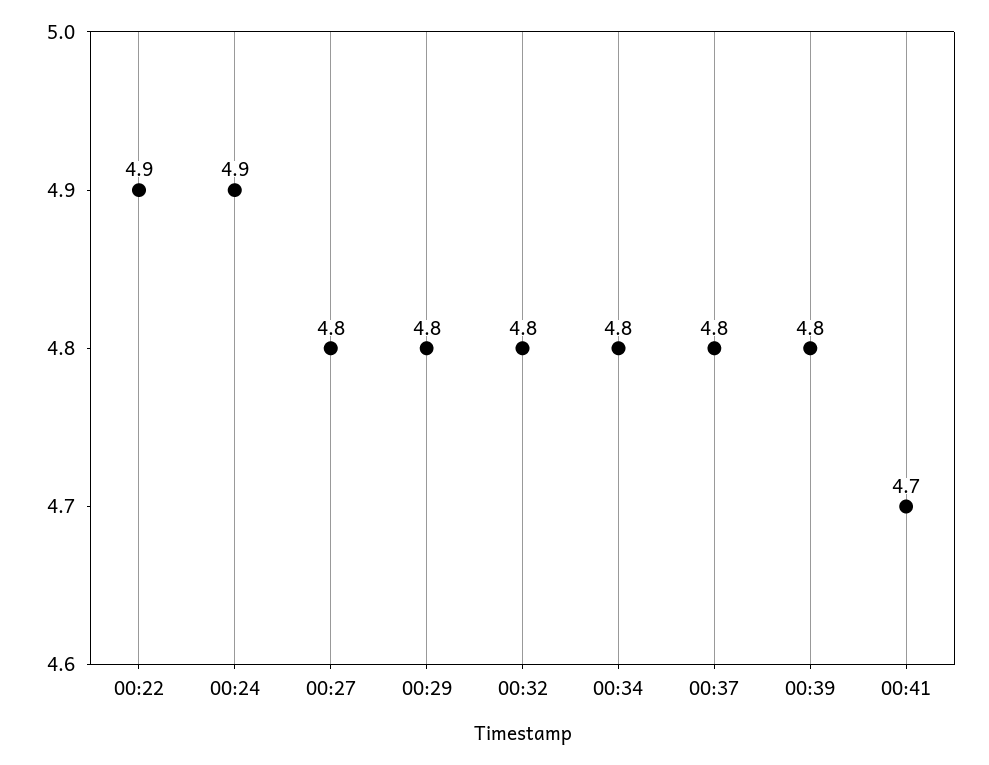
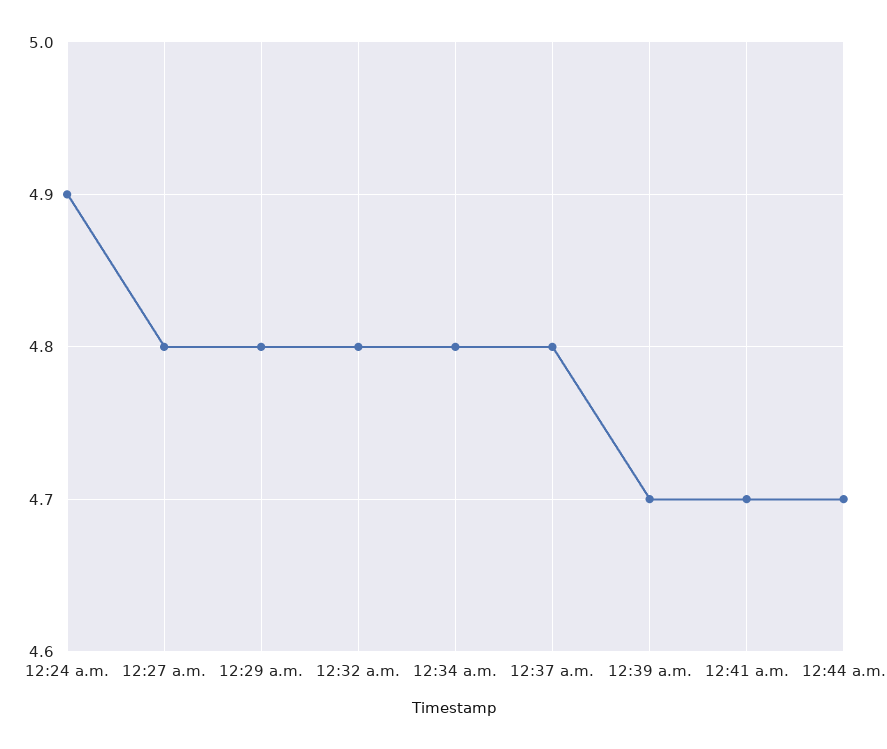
00:22: 4.9 -> none
00:39: 4.8 -> 4.7
12:44 a.m.: none -> 4.7

